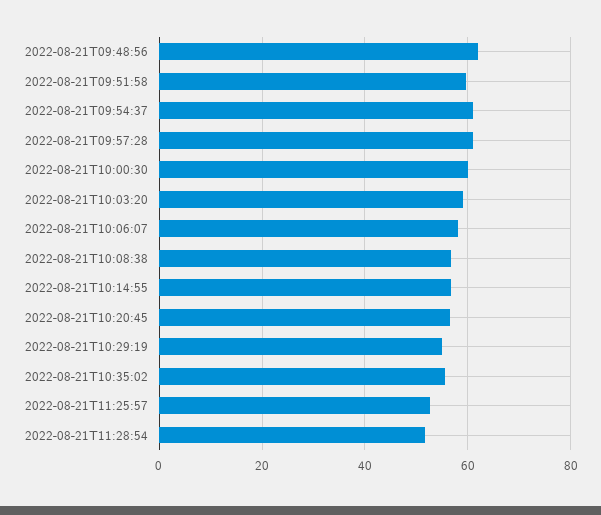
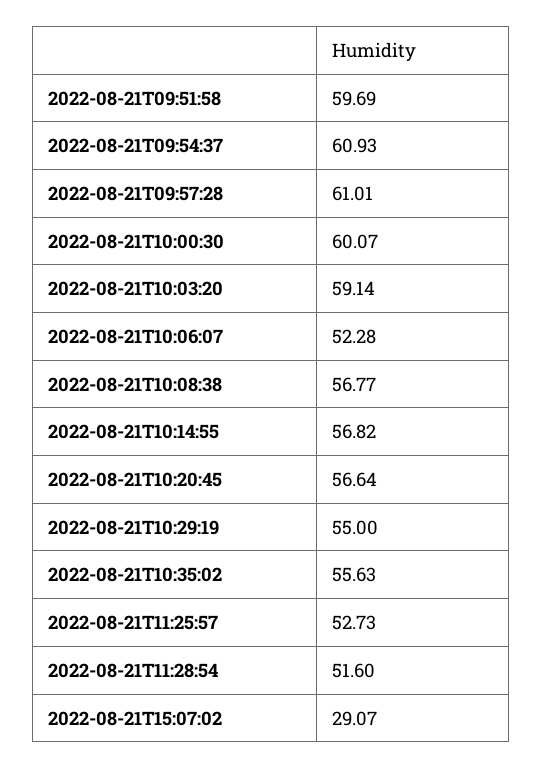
2022-08-21T09:48:56: 62 -> none
2022-08-21T10:06:07: 58 -> 52.28
2022-08-21T15:07:02: none -> 29.07

